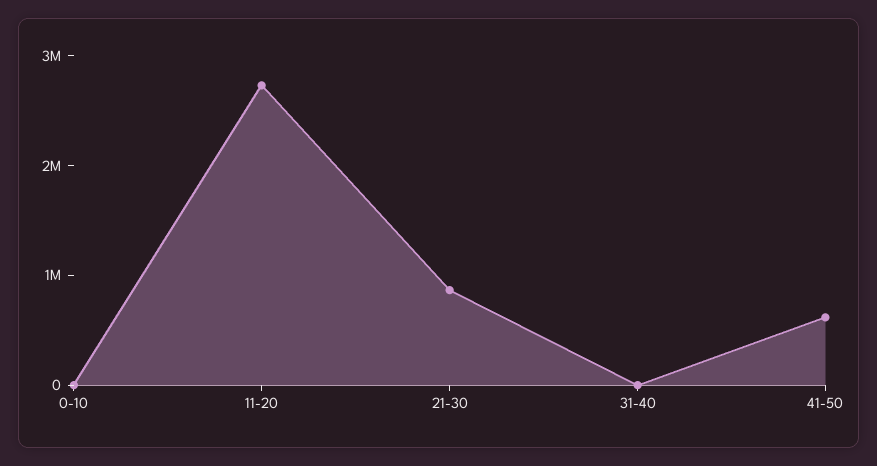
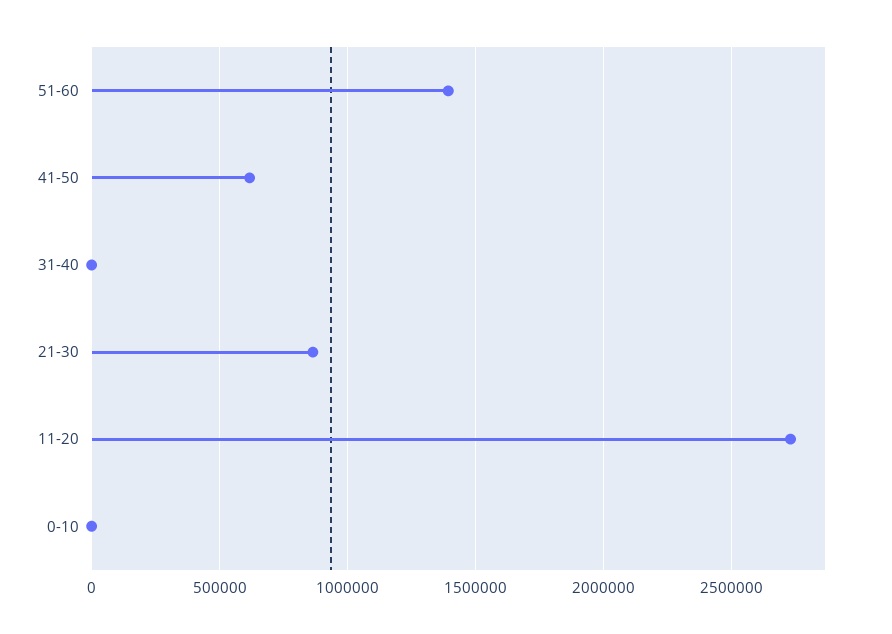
51-60: none -> 1400000

